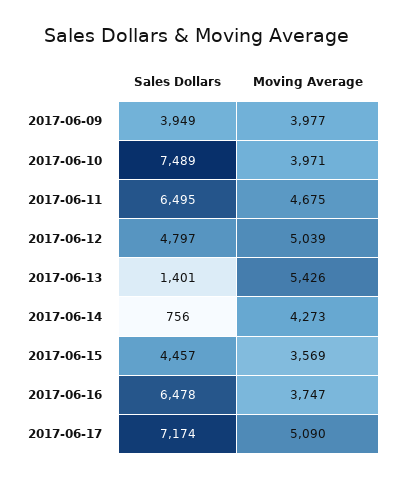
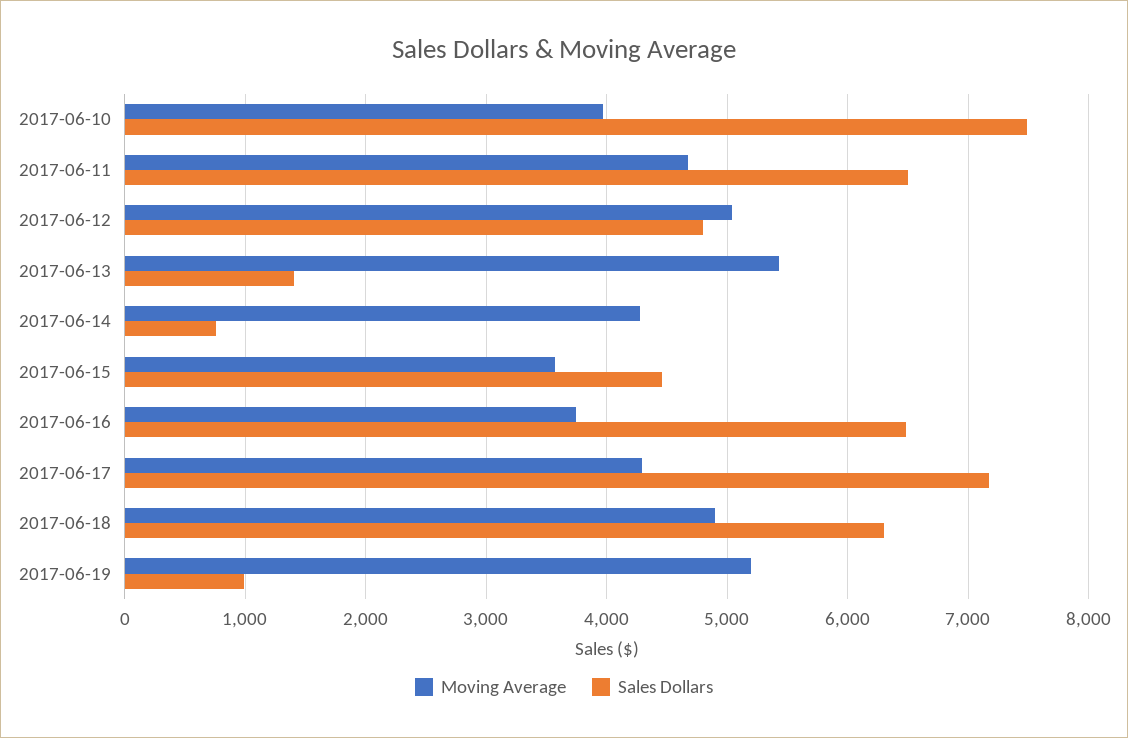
Sales Dollars, 2017-06-09: 3949 -> none
Moving Average, 2017-06-09: 3977 -> none
Moving Average, 2017-06-17: 5090 -> 4300
Moving Average, 2017-06-18: none -> 4900
Sales Dollars, 2017-06-18: none -> 6300
Moving Average, 2017-06-19: none -> 5200
Sales Dollars, 2017-06-19: none -> 1000

